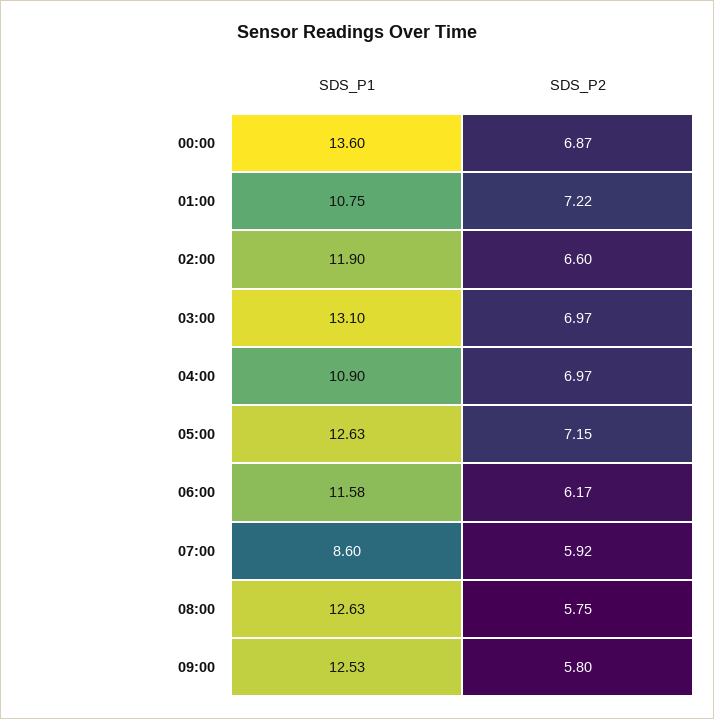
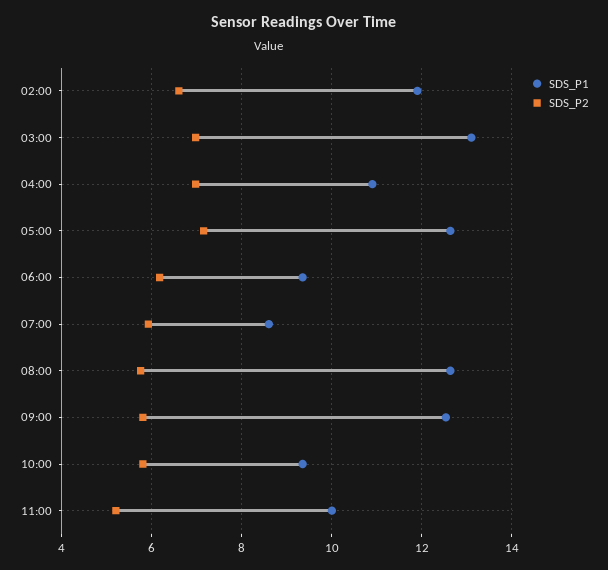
SDS_P1, 00:00: 13.6 -> none
SDS_P2, 00:00: 6.87 -> none
SDS_P1, 01:00: 10.75 -> none
SDS_P2, 01:00: 7.22 -> none
SDS_P1, 06:00: 11.58 -> 9.4
SDS_P1, 10:00: none -> 9.4
SDS_P2, 10:00: none -> 5.8
SDS_P1, 11:00: none -> 10
SDS_P2, 11:00: none -> 5.2

